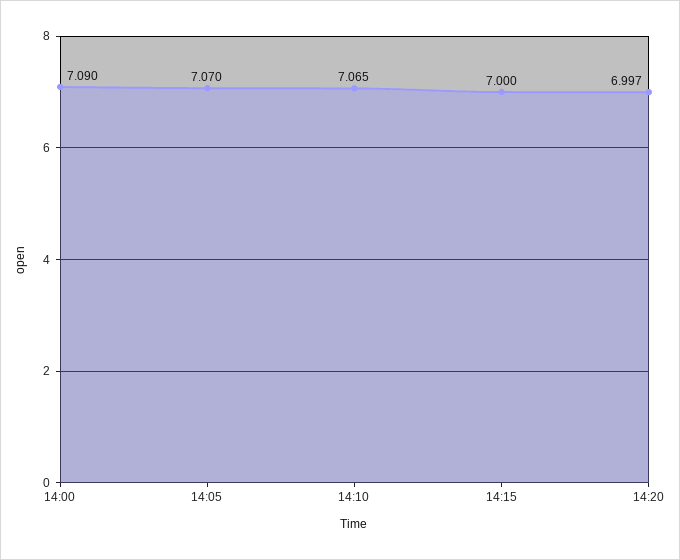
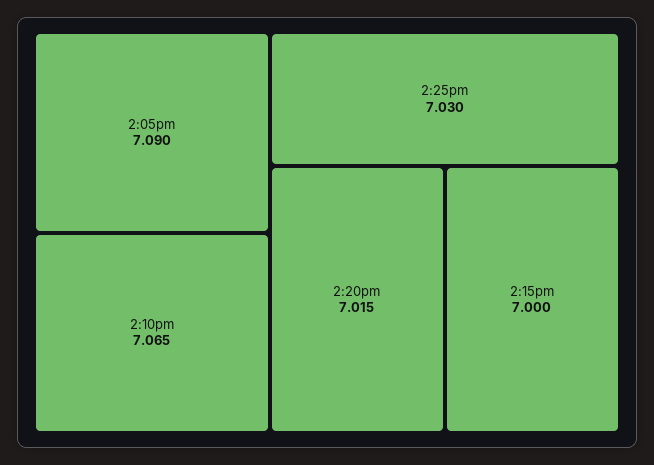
14:00: 7.09 -> none
14:05: 7.07 -> 7.09
14:20: 6.997 -> 7.015
2:25pm: none -> 7.03

